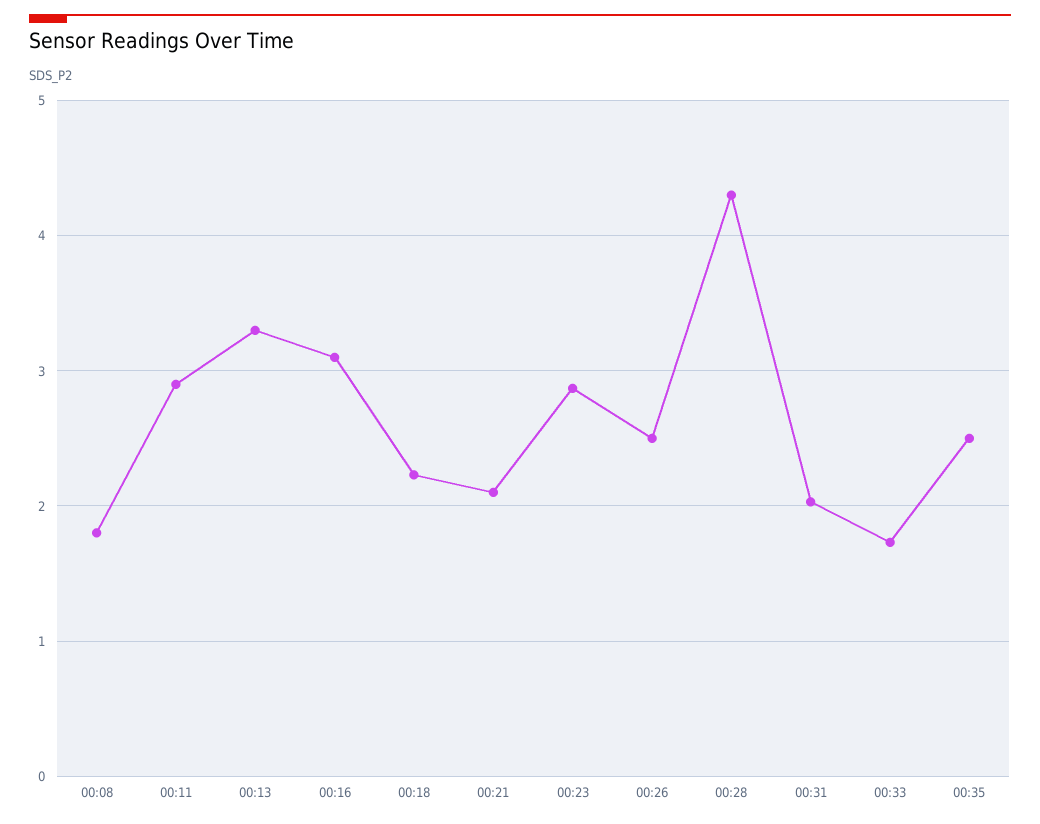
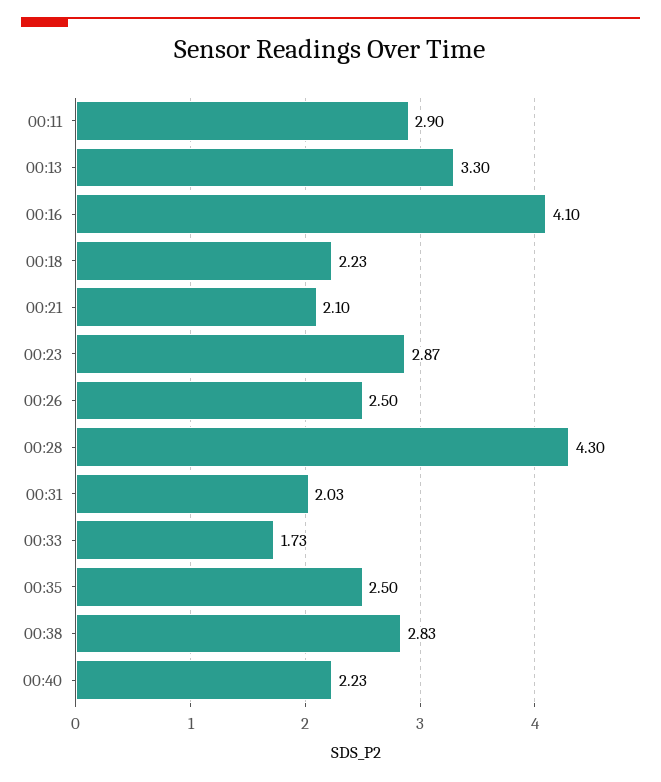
00:08: 1.8 -> none
00:16: 3.1 -> 4.1
00:38: none -> 2.83
00:40: none -> 2.23

